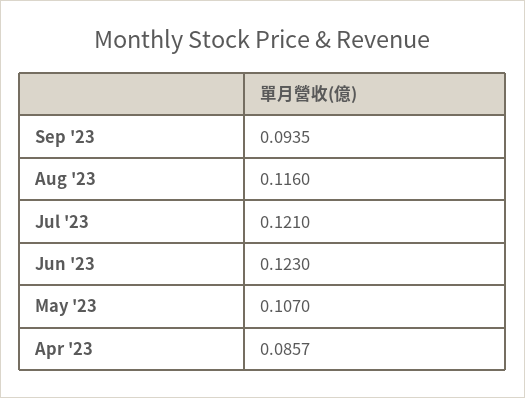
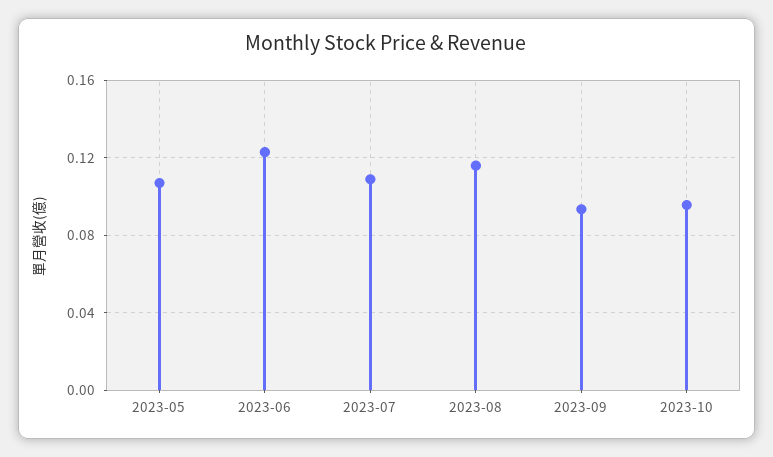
Jul '23: 0.121 -> 0.11
Apr '23: 0.0857 -> none
2023-10: none -> 0.095

